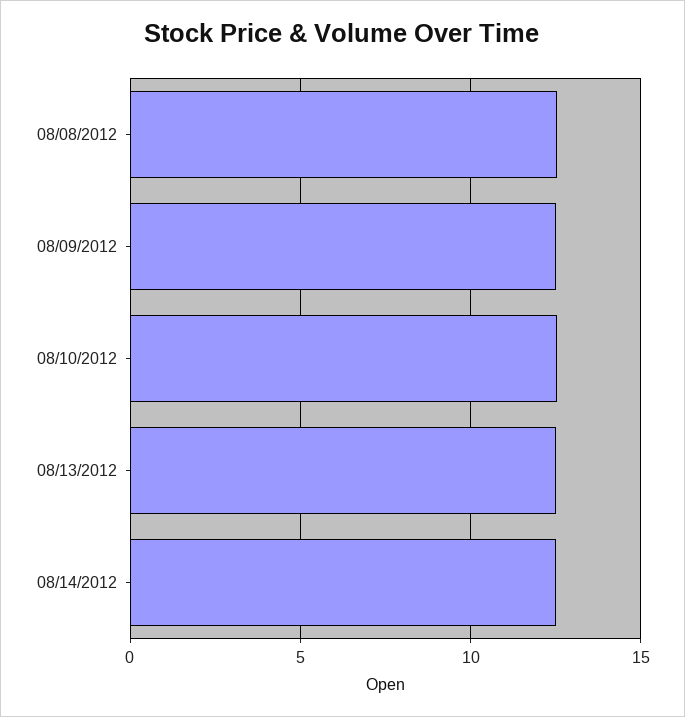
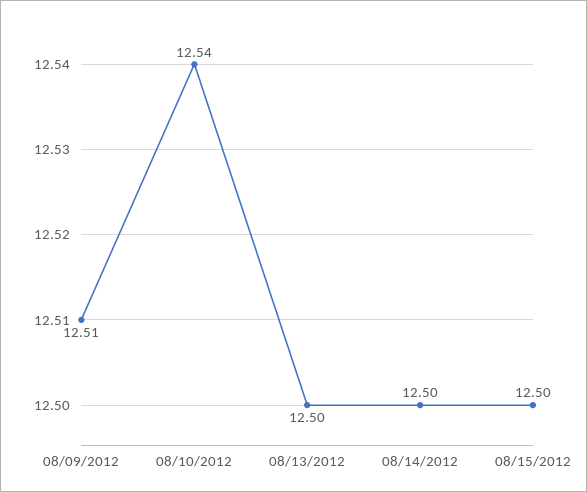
08/08/2012: 12.5 -> none
08/15/2012: none -> 12.5

